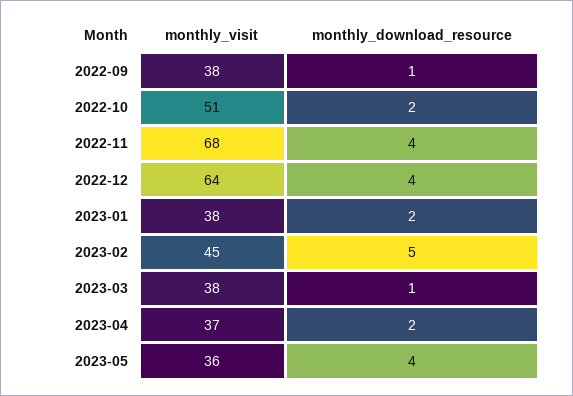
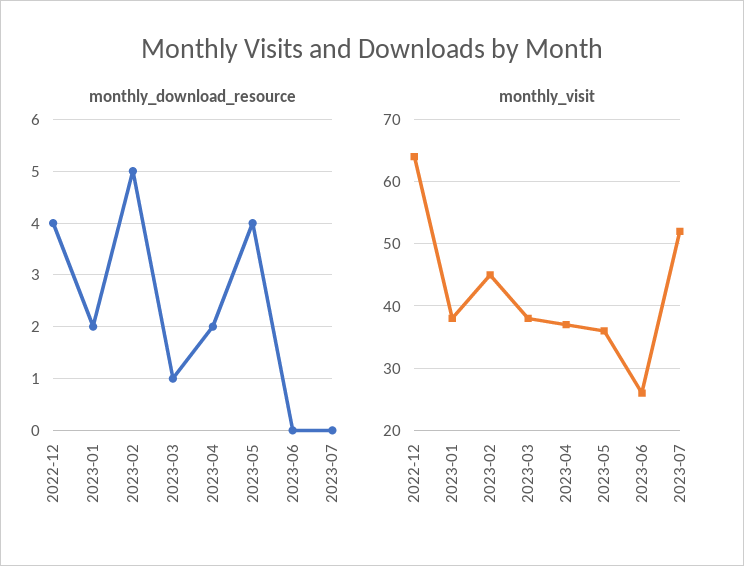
monthly_visit, 2022-09: 38 -> none
monthly_download_resource, 2022-09: 1 -> none
monthly_visit, 2022-10: 51 -> none
monthly_download_resource, 2022-10: 2 -> none
monthly_visit, 2022-11: 68 -> none
monthly_download_resource, 2022-11: 4 -> none
monthly_download_resource, 2023-06: none -> 0
monthly_download_resource, 2023-07: none -> 0
monthly_visit, 2023-06: none -> 26
monthly_visit, 2023-07: none -> 52

